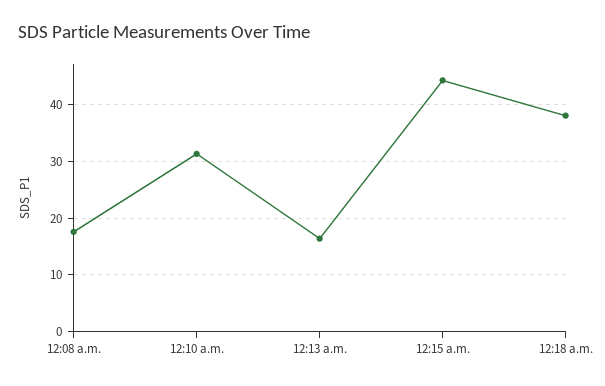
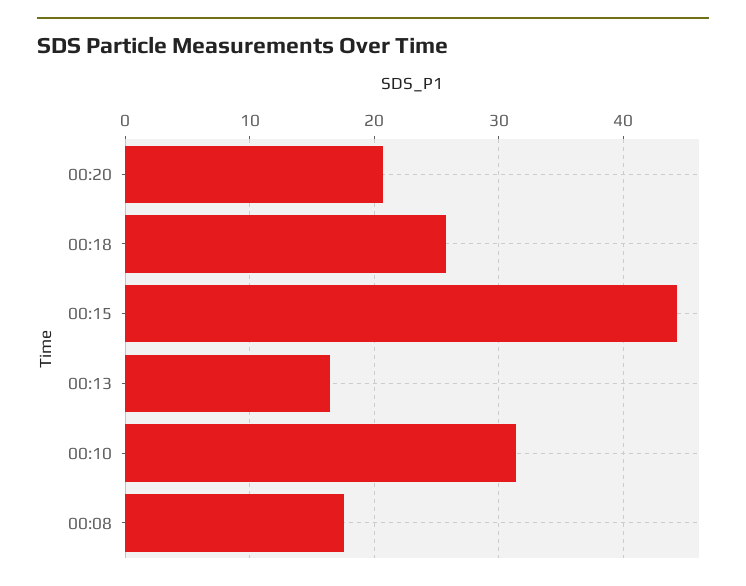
12:18 a.m.: 38 -> 26
00:20: none -> 21

